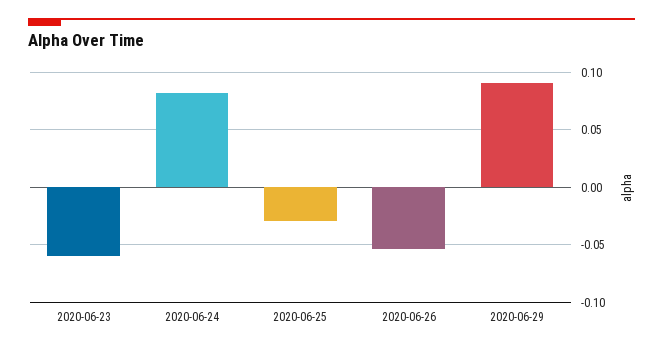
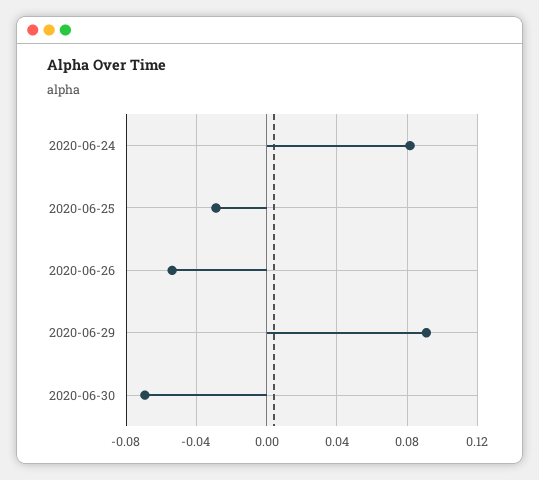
2020-06-23: -0.06 -> none
2020-06-30: none -> -0.07

